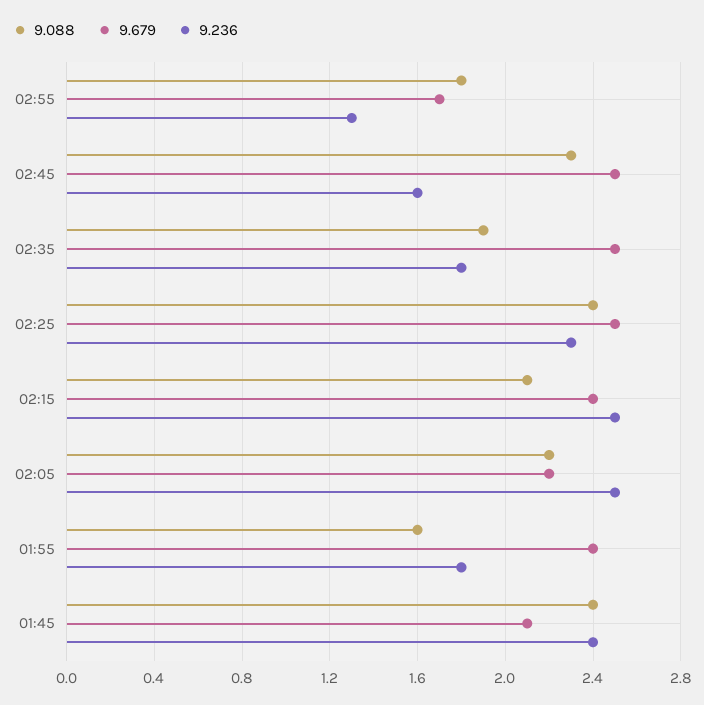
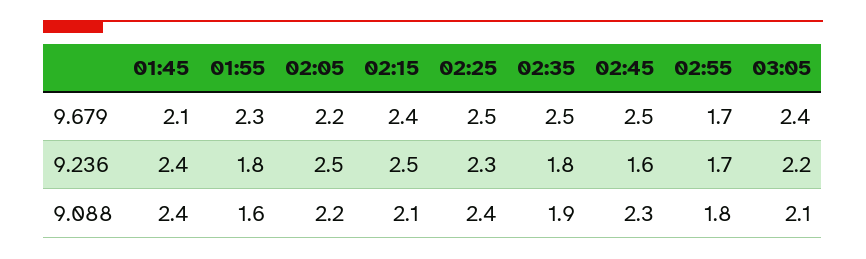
9.236, 02:55: 1.3 -> 1.7
9.679, 01:55: 2.4 -> 2.3
9.679, 03:05: none -> 2.4
9.236, 03:05: none -> 2.2
9.088, 03:05: none -> 2.1

